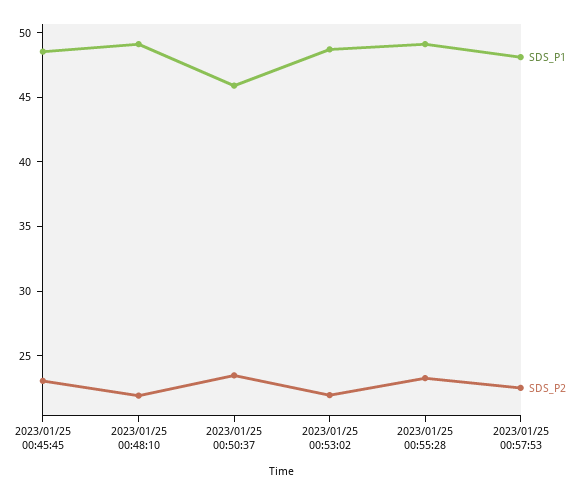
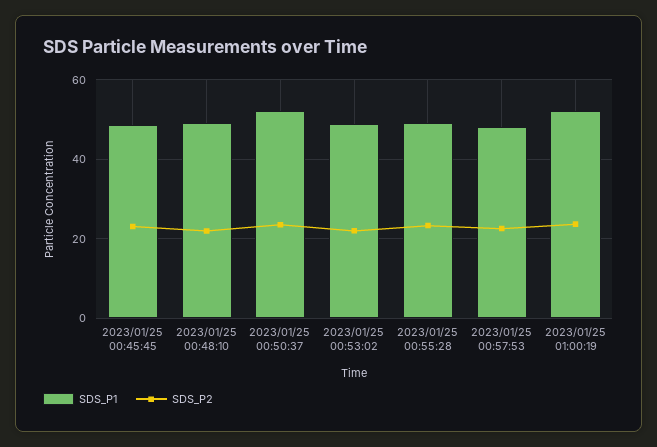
SDS_P1, 2023/01/25 00:50:37: 46 -> 52
SDS_P1, 2023/01/25 01:00:19: none -> 52
SDS_P2, 2023/01/25 01:00:19: none -> 24

